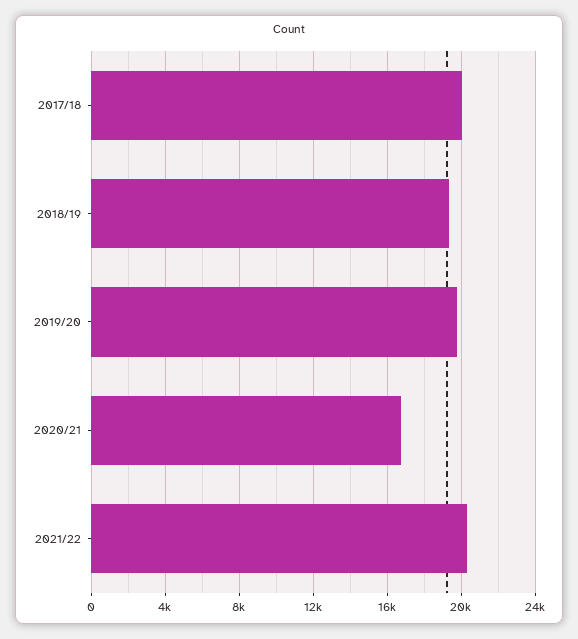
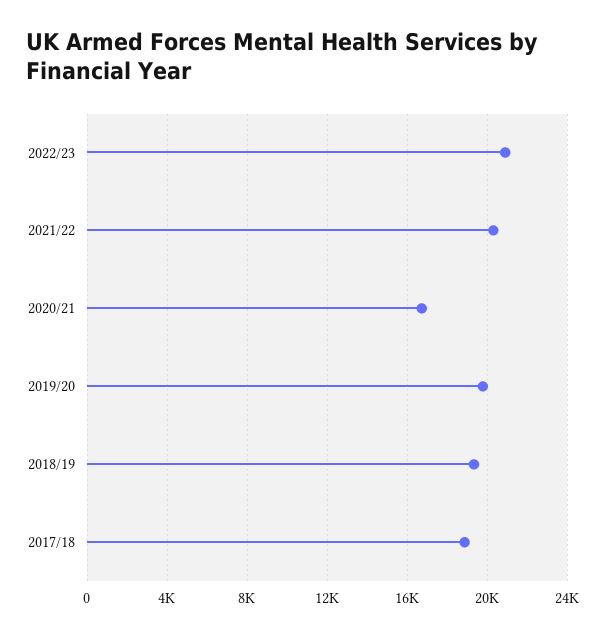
2017/18: 20000 -> 19000
2022/23: none -> 21000

